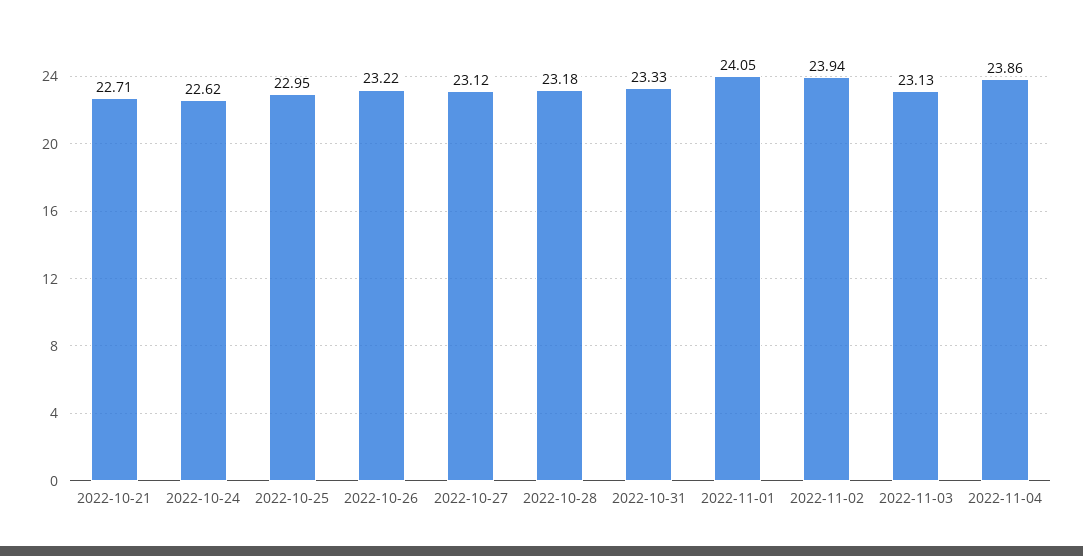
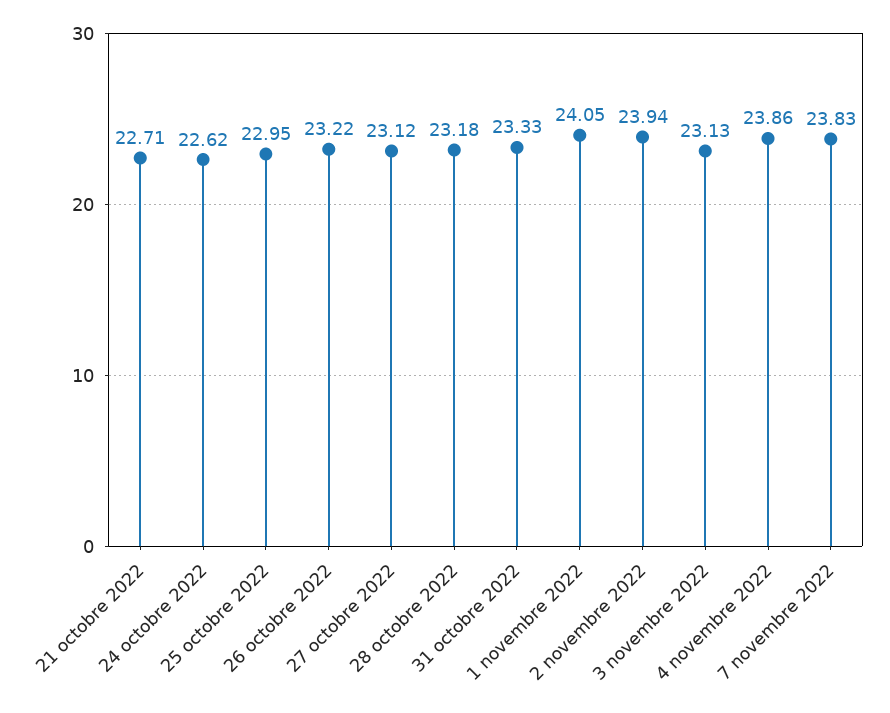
7 novembre 2022: none -> 23.83

